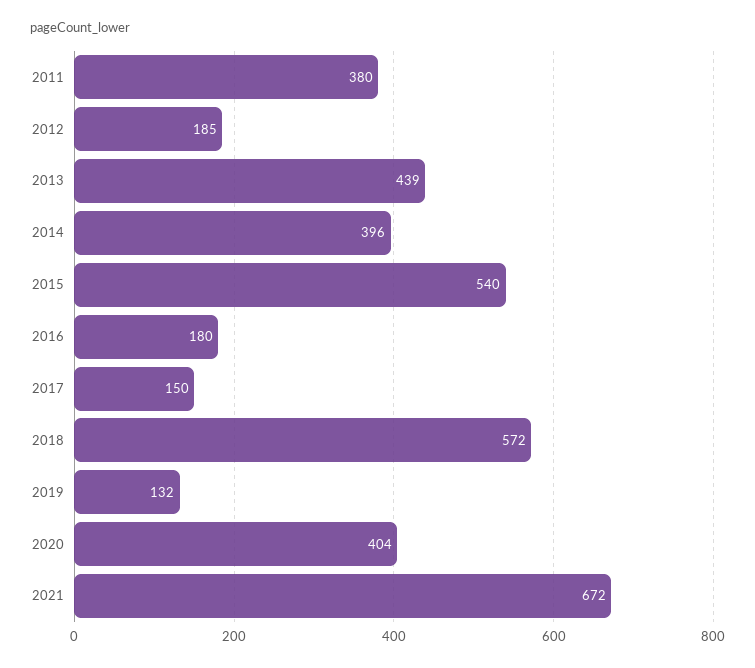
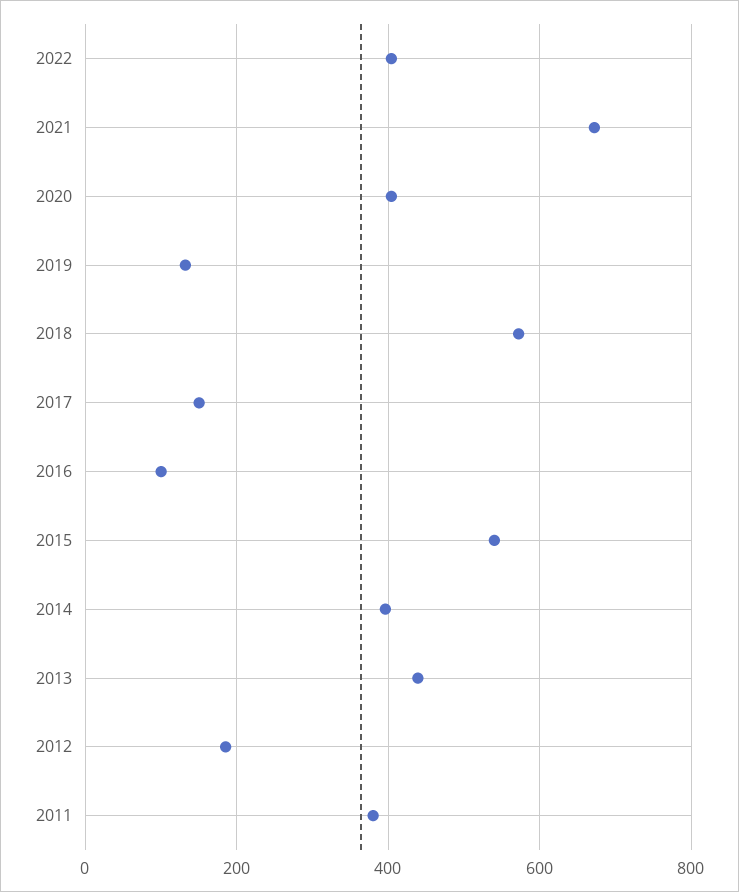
2016: 180 -> 100
2022: none -> 400

